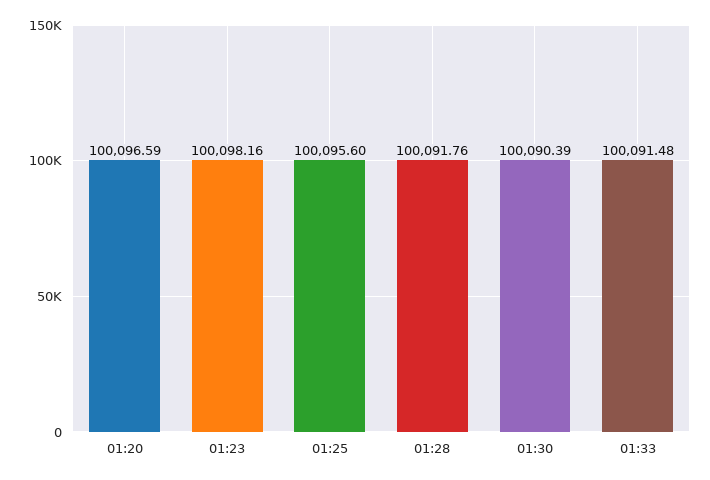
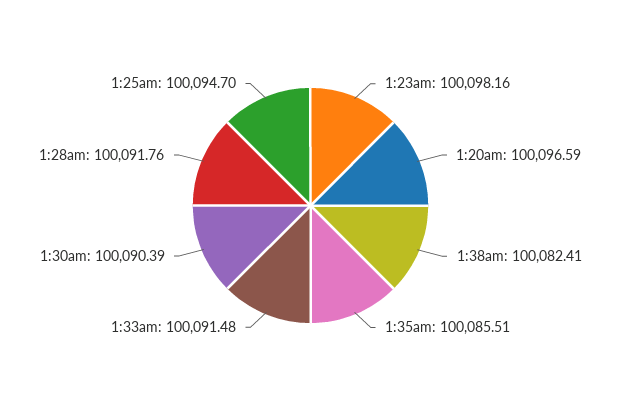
01:25: 100095.6 -> 100094.7
1:38am: none -> 100082.41
1:35am: none -> 100085.51

